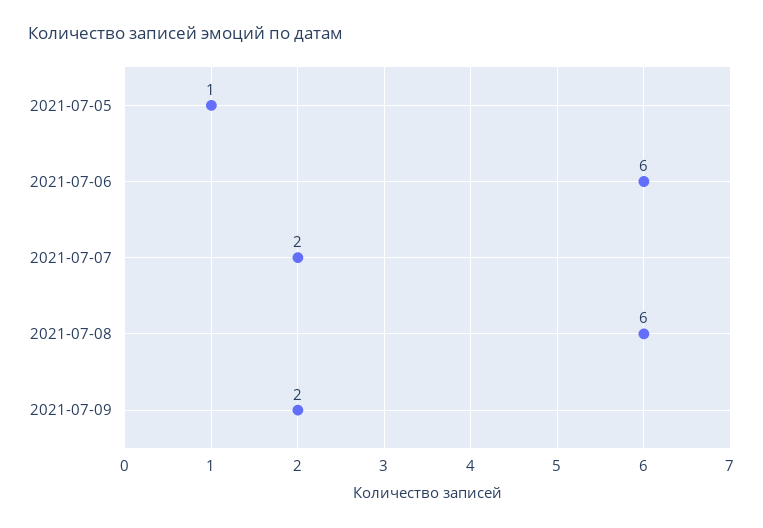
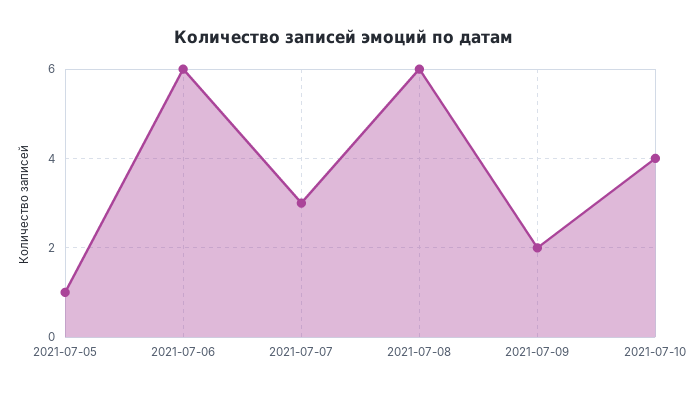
2021-07-07: 2 -> 3
2021-07-10: none -> 4

